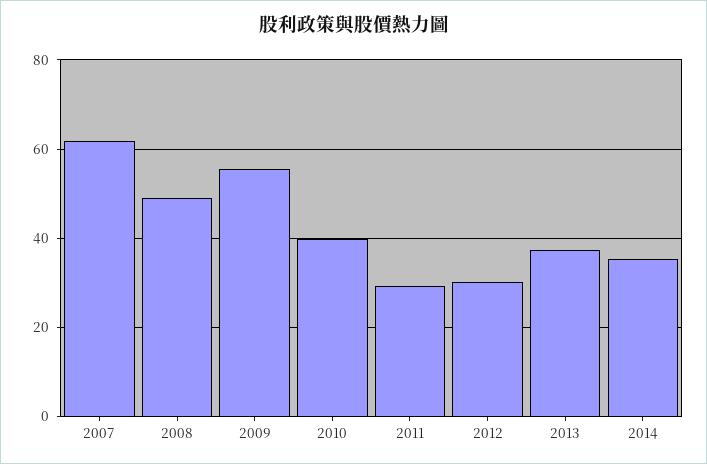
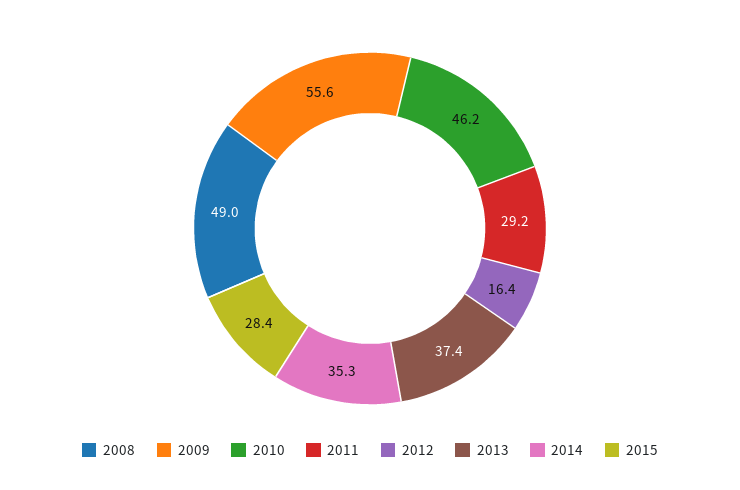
2007: 62 -> none
2010: 40 -> 46.2
2012: 30 -> 16.4
2015: none -> 28.4

